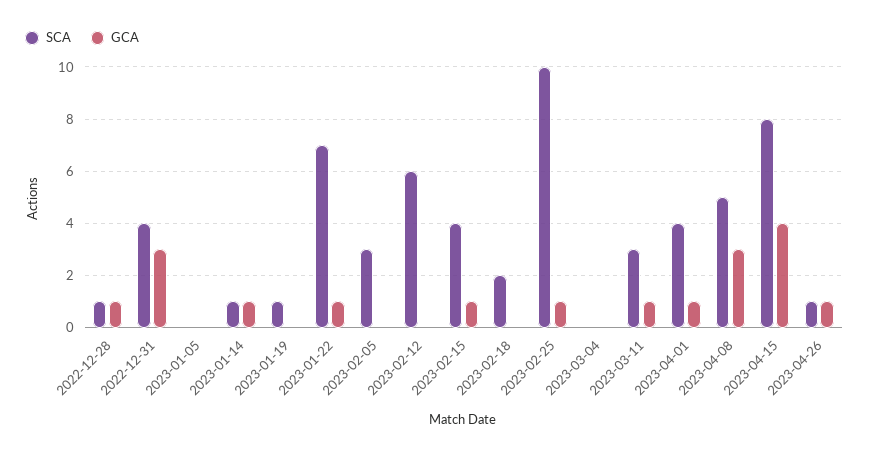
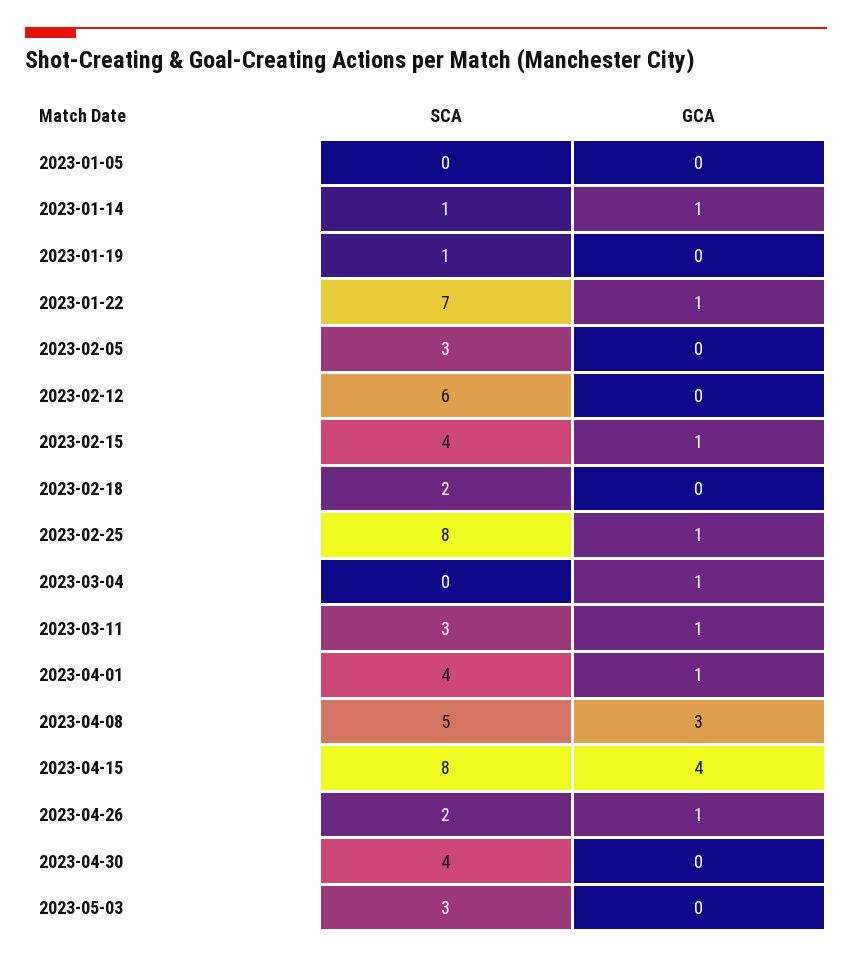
SCA, 2022-12-28: 1 -> none
GCA, 2022-12-28: 1 -> none
SCA, 2022-12-31: 4 -> none
GCA, 2022-12-31: 3 -> none
SCA, 2023-02-25: 10 -> 8
GCA, 2023-03-04: 0 -> 1
SCA, 2023-04-26: 1 -> 2
SCA, 2023-04-30: none -> 4
GCA, 2023-04-30: none -> 0
SCA, 2023-05-03: none -> 3
GCA, 2023-05-03: none -> 0

